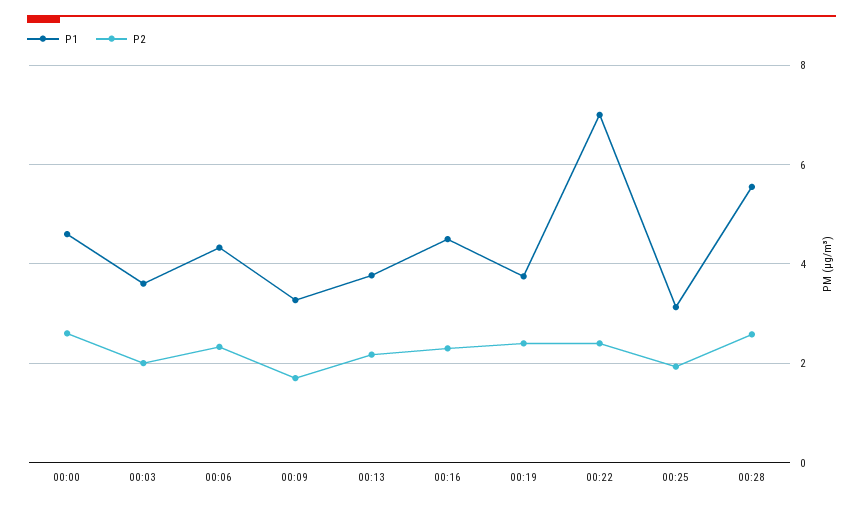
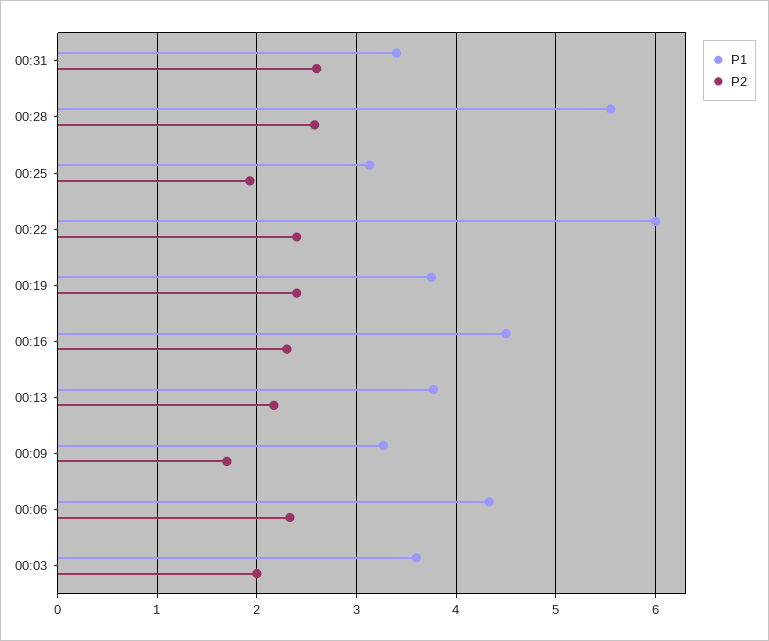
P1, 00:00: 4.6 -> none
P2, 00:00: 2.6 -> none
P1, 00:22: 7 -> 6
P1, 00:31: none -> 3.4
P2, 00:31: none -> 2.6

